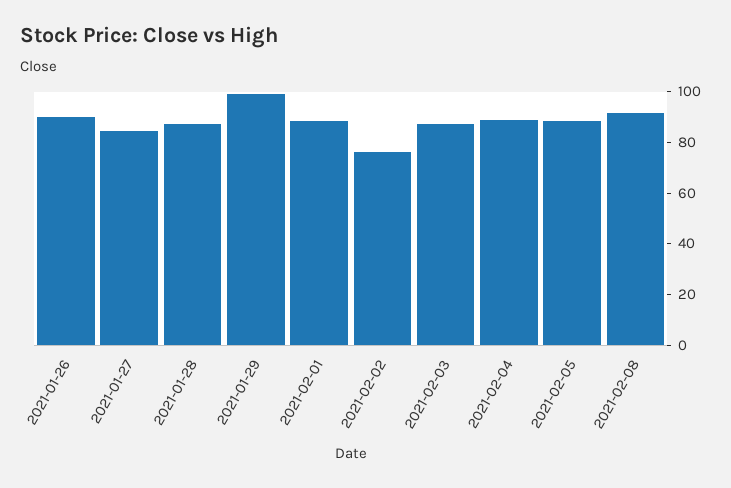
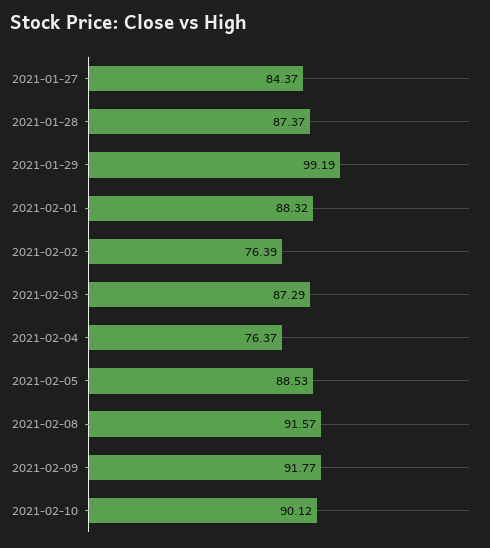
2021-01-26: 90 -> none
2021-02-04: 90 -> 76.37
2021-02-09: none -> 91.77
2021-02-10: none -> 90.12

